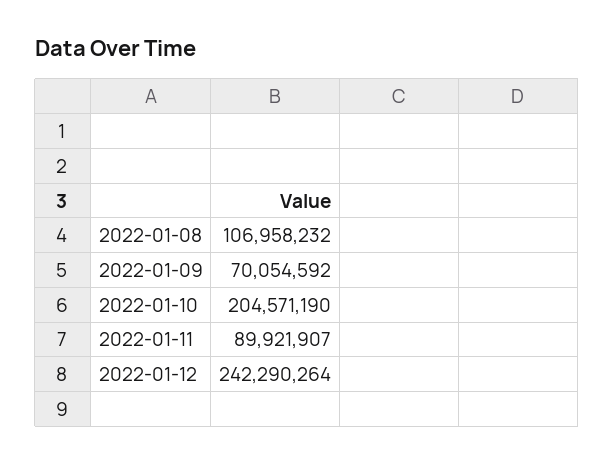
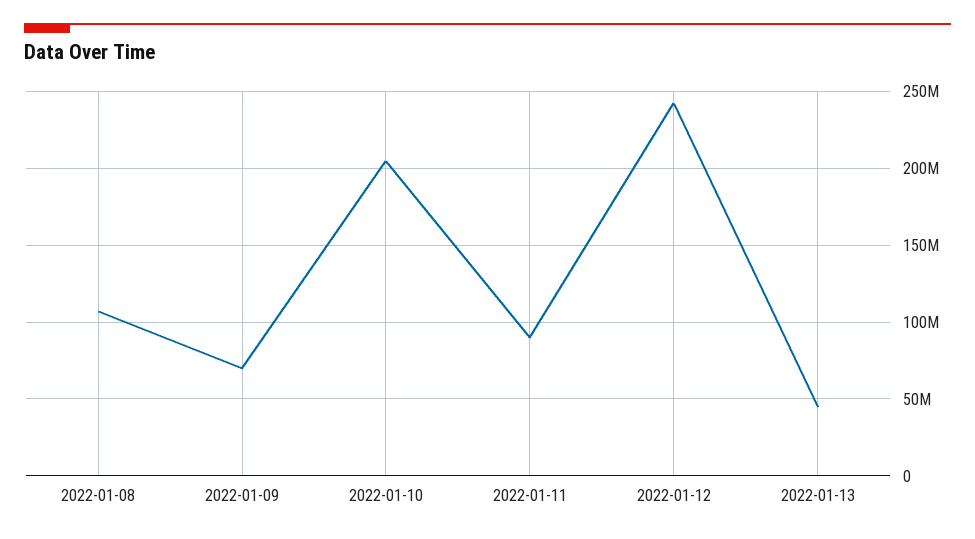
2022-01-13: none -> 45000000

